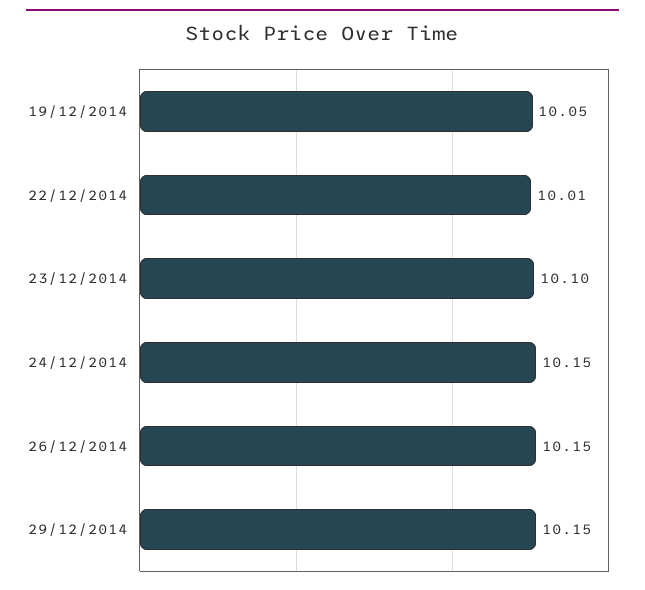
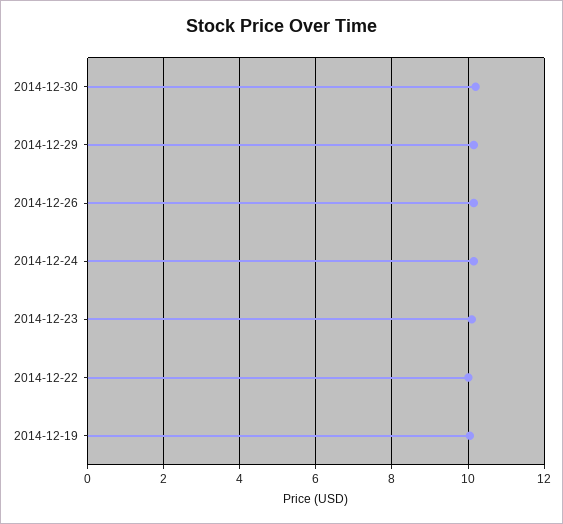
2014-12-30: none -> 10.2

